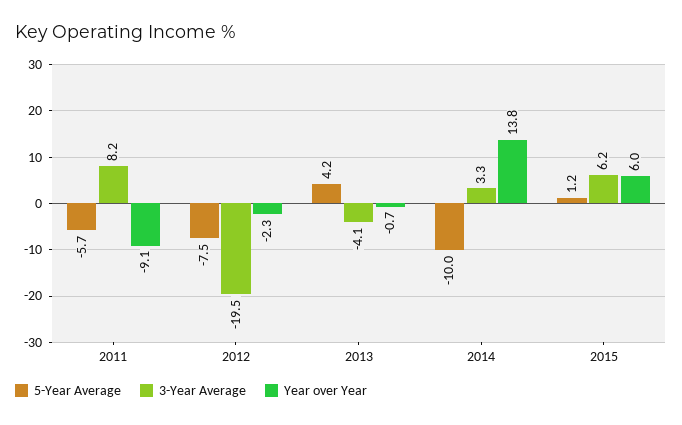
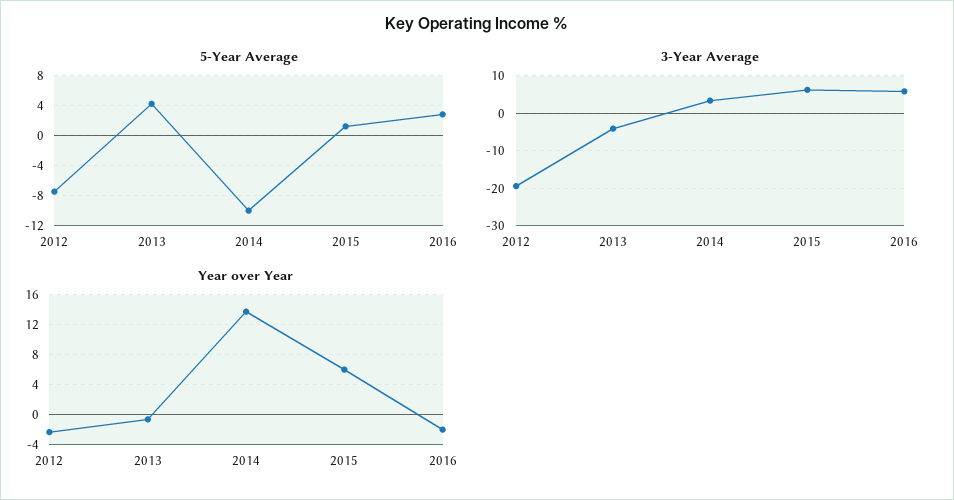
5-Year Average, 2011: -5.7 -> none
3-Year Average, 2011: 8.2 -> none
Year over Year, 2011: -9.1 -> none
5-Year Average, 2016: none -> 3
3-Year Average, 2016: none -> 6
Year over Year, 2016: none -> -2

